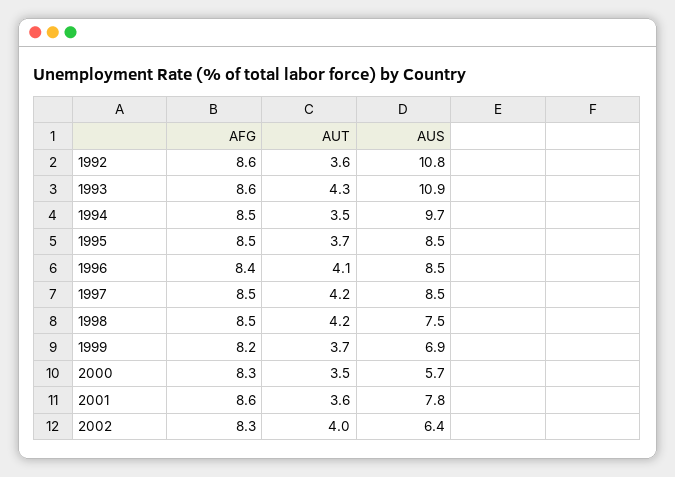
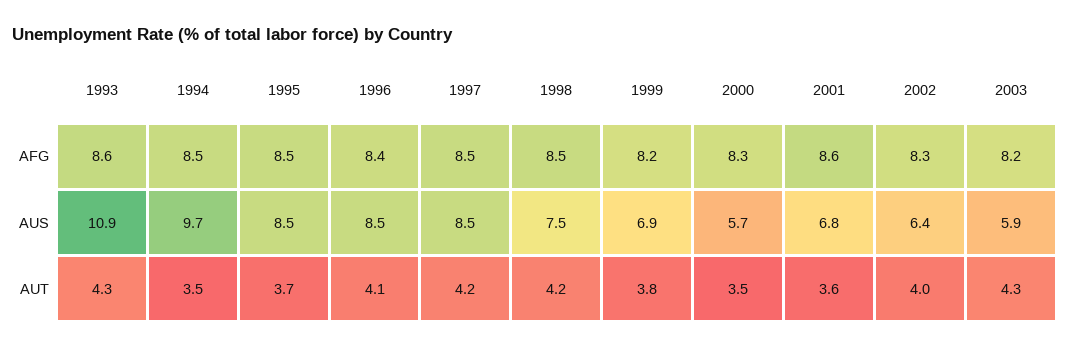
AFG, 1992: 8.6 -> none
AUT, 1992: 3.6 -> none
AUS, 1992: 10.8 -> none
AUT, 1999: 3.7 -> 3.8
AUS, 2001: 7.8 -> 6.8
AFG, 2003: none -> 8.2
AUS, 2003: none -> 5.9
AUT, 2003: none -> 4.3

